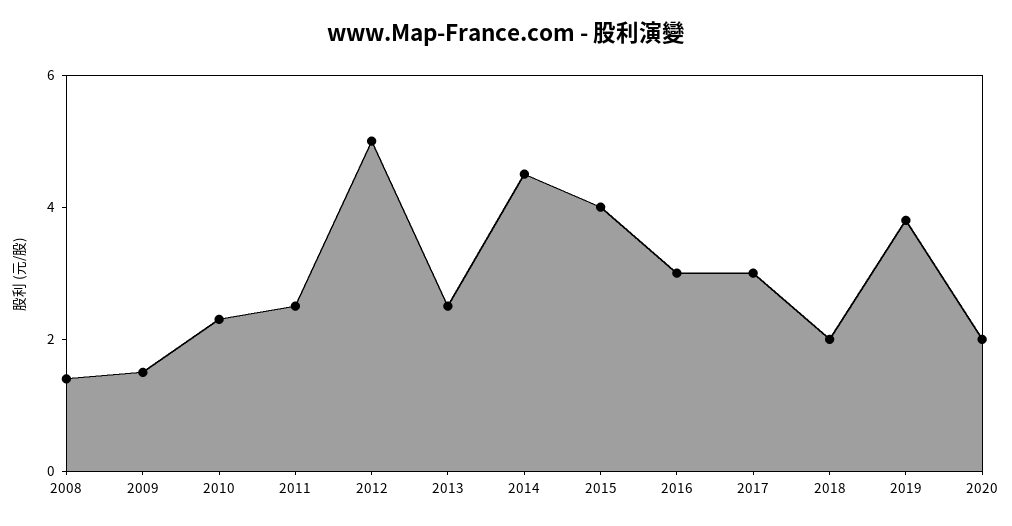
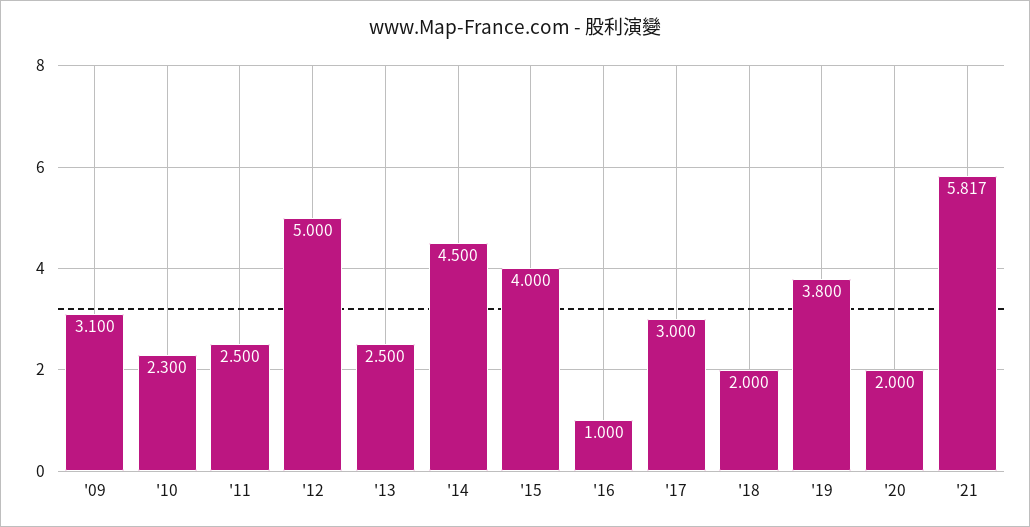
2008: 1.5 -> none
2009: 1.5 -> 3.1
2016: 3 -> 1
'21: none -> 5.817

